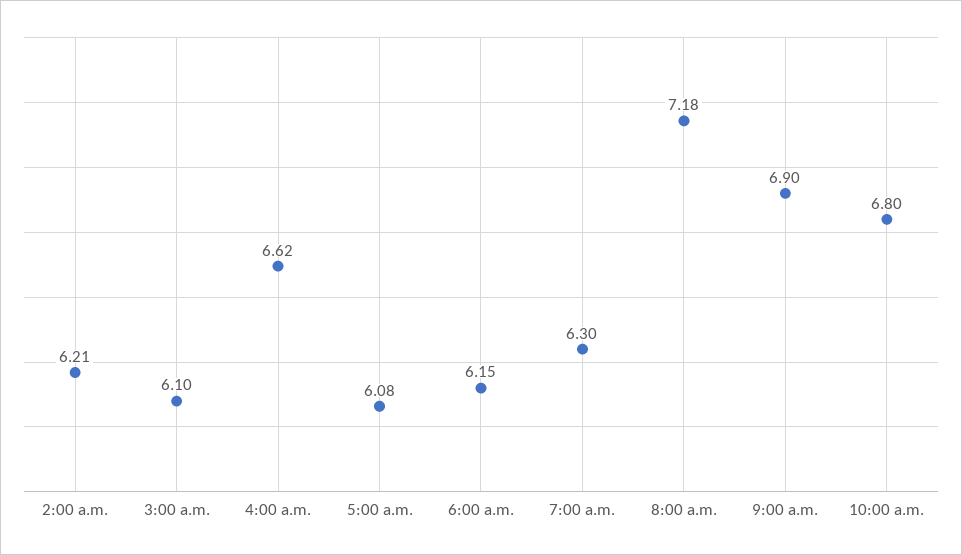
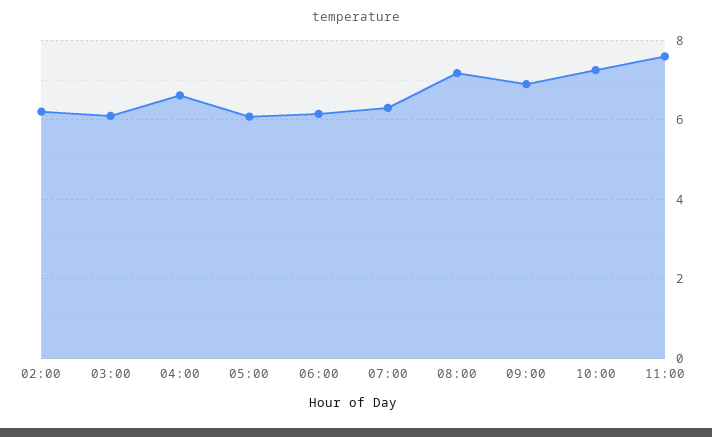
10:00 a.m.: 6.8 -> 7.2
11:00: none -> 7.6

